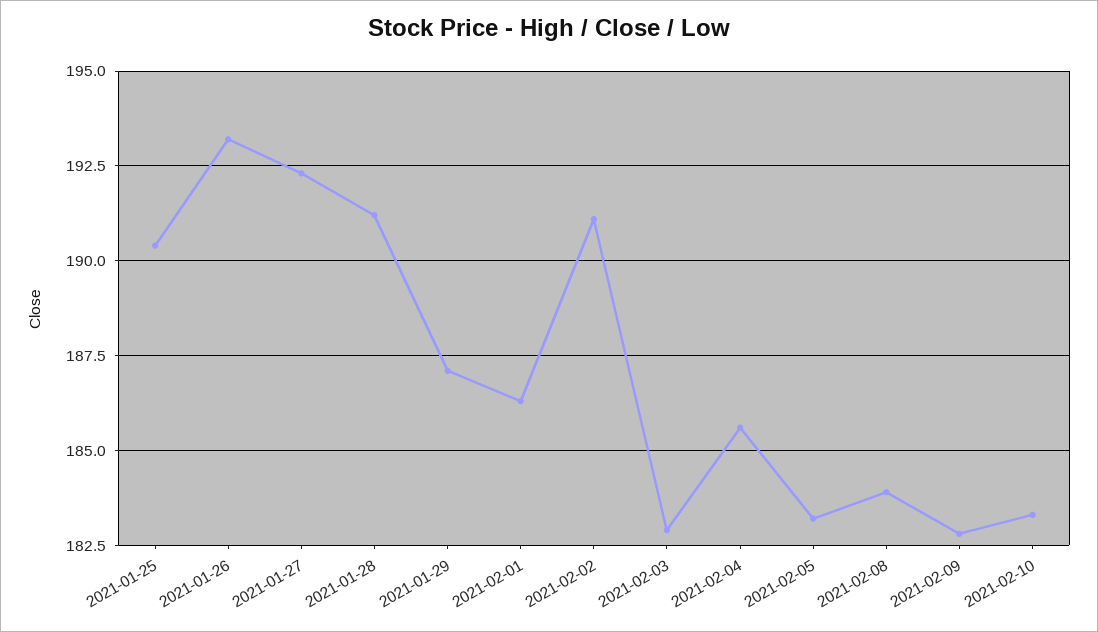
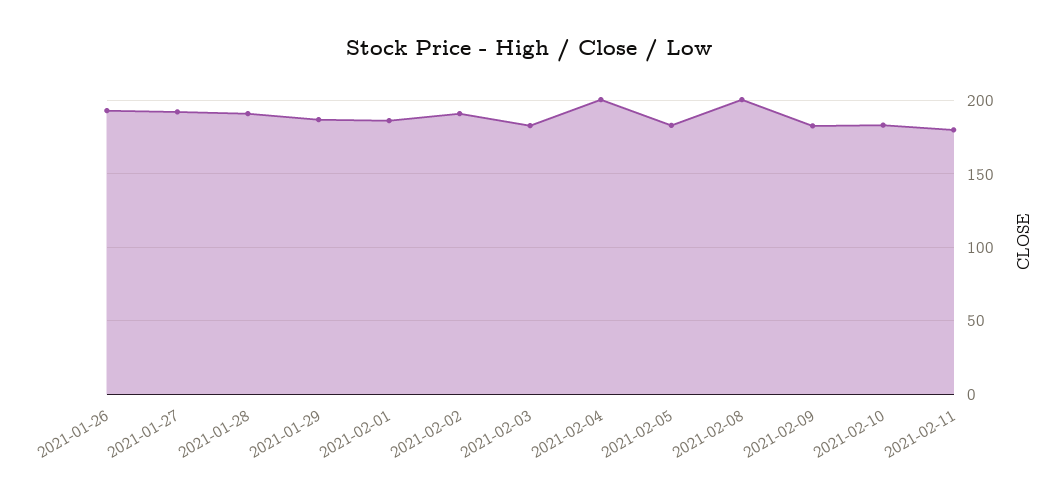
2021-01-25: 190.5 -> none
2021-02-04: 185.5 -> 200
2021-02-08: 184 -> 200
2021-02-11: none -> 180

